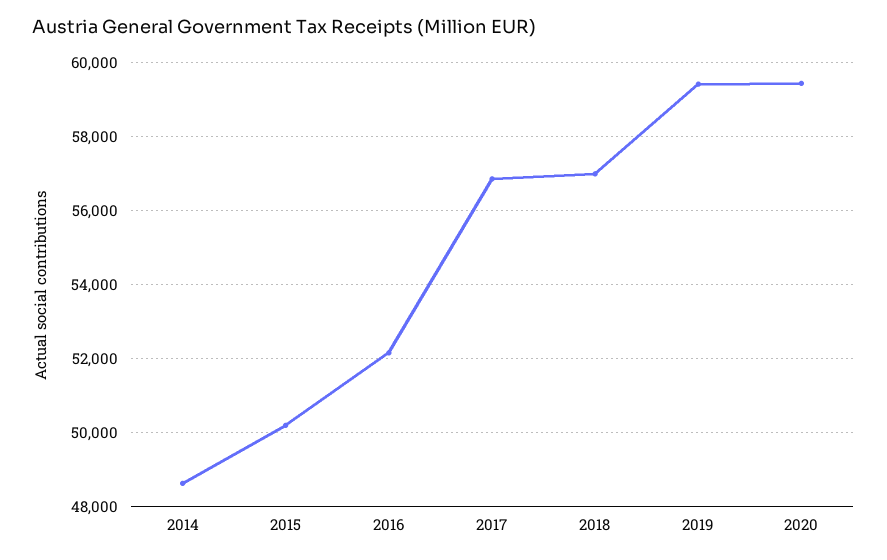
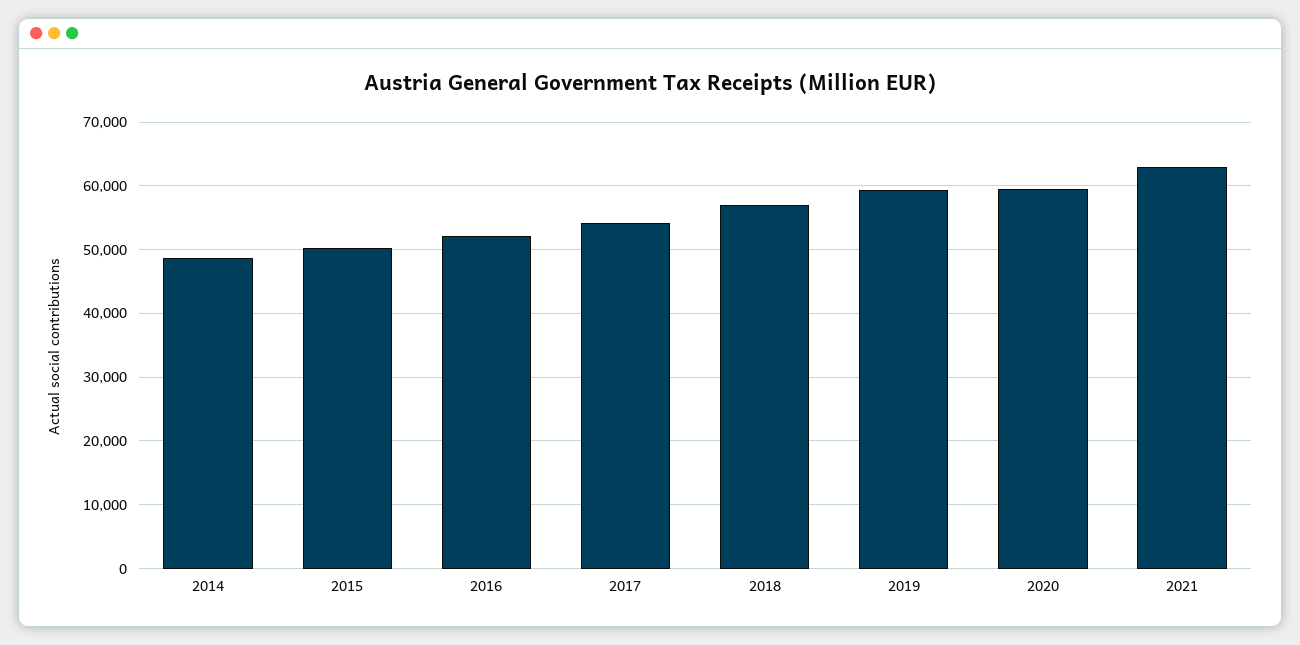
2017: 56800 -> 54000
2021: none -> 63000

